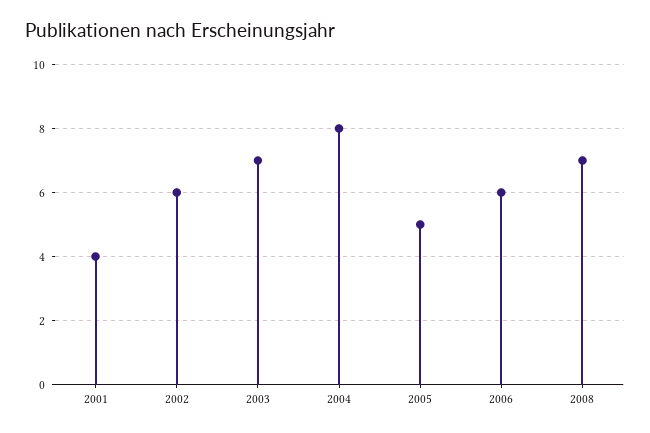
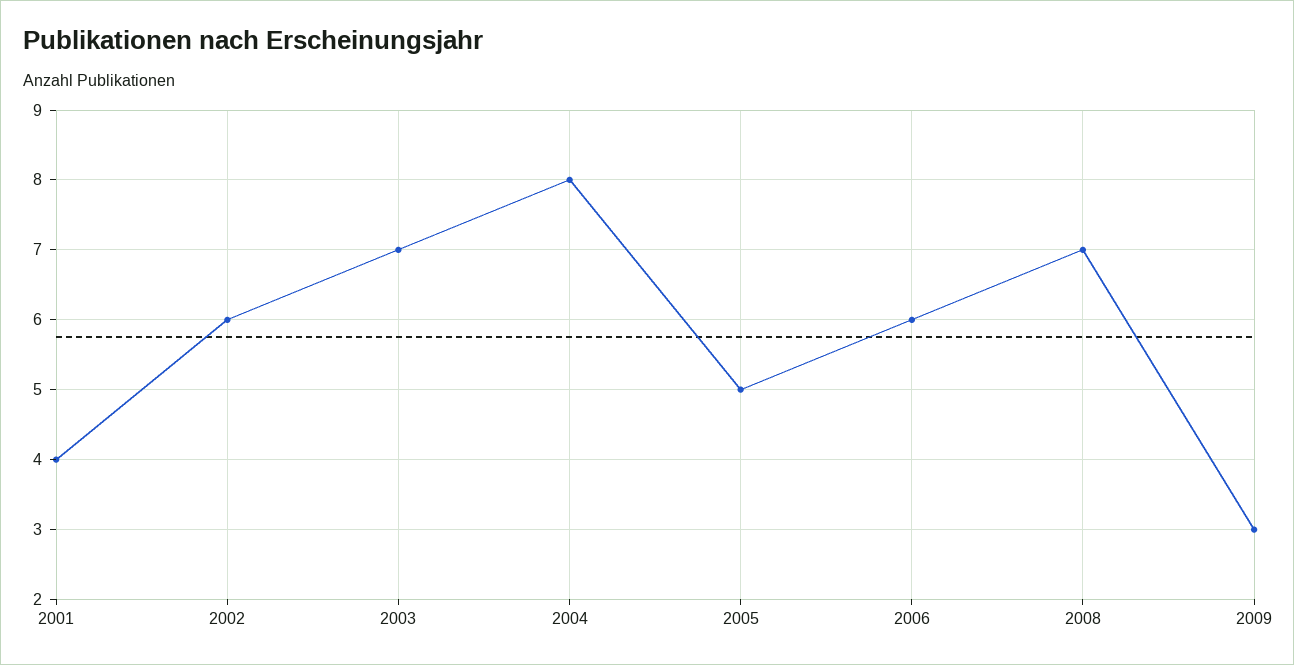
2009: none -> 3

